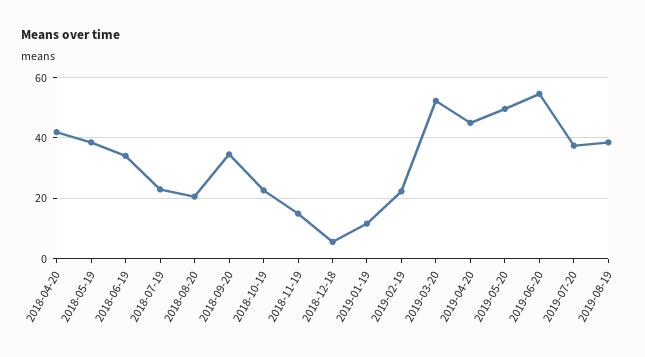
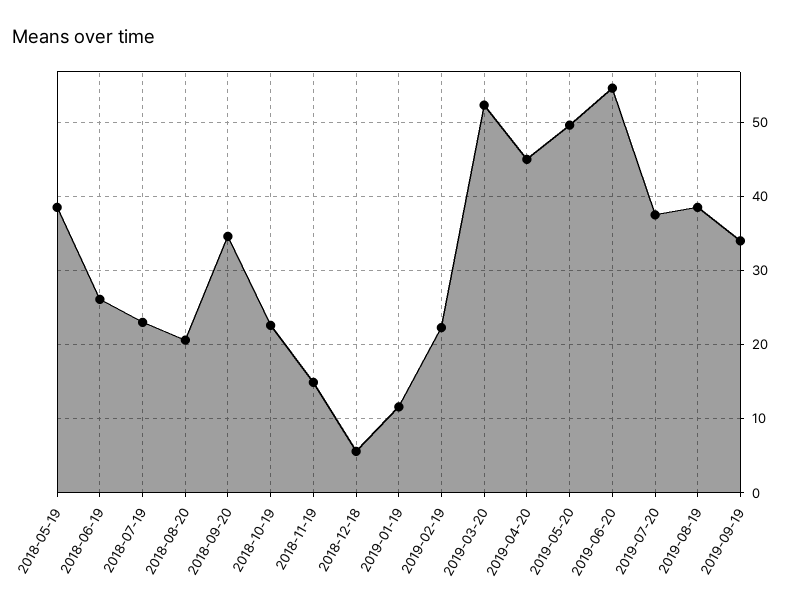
2018-04-20: 42 -> none
2018-06-19: 34 -> 26
2019-09-19: none -> 34

